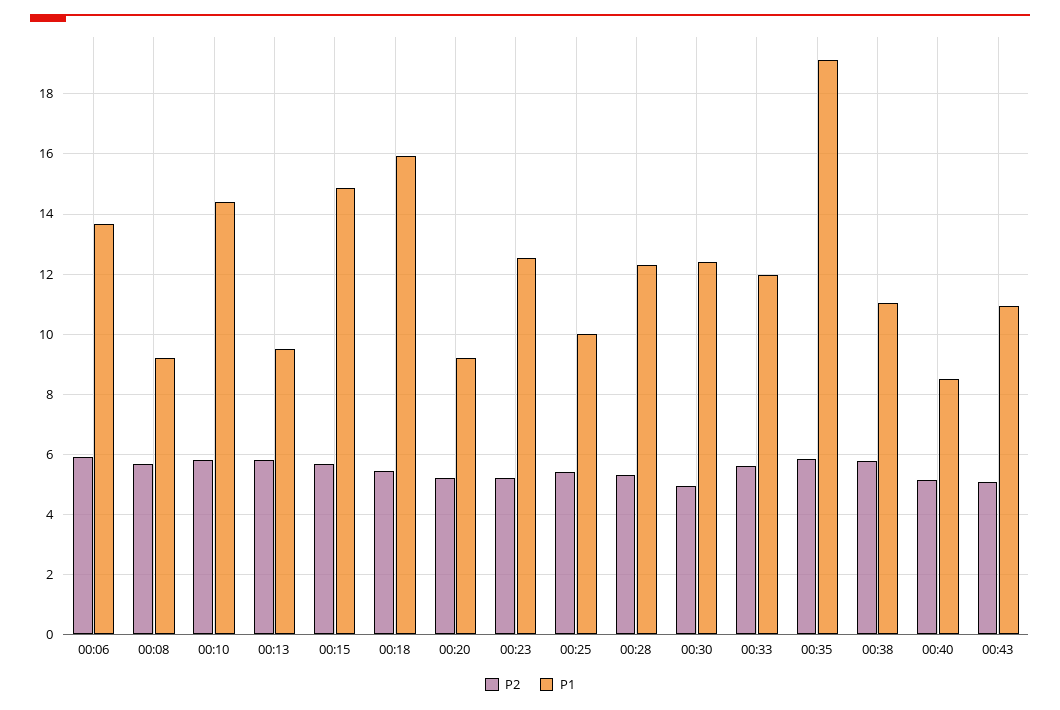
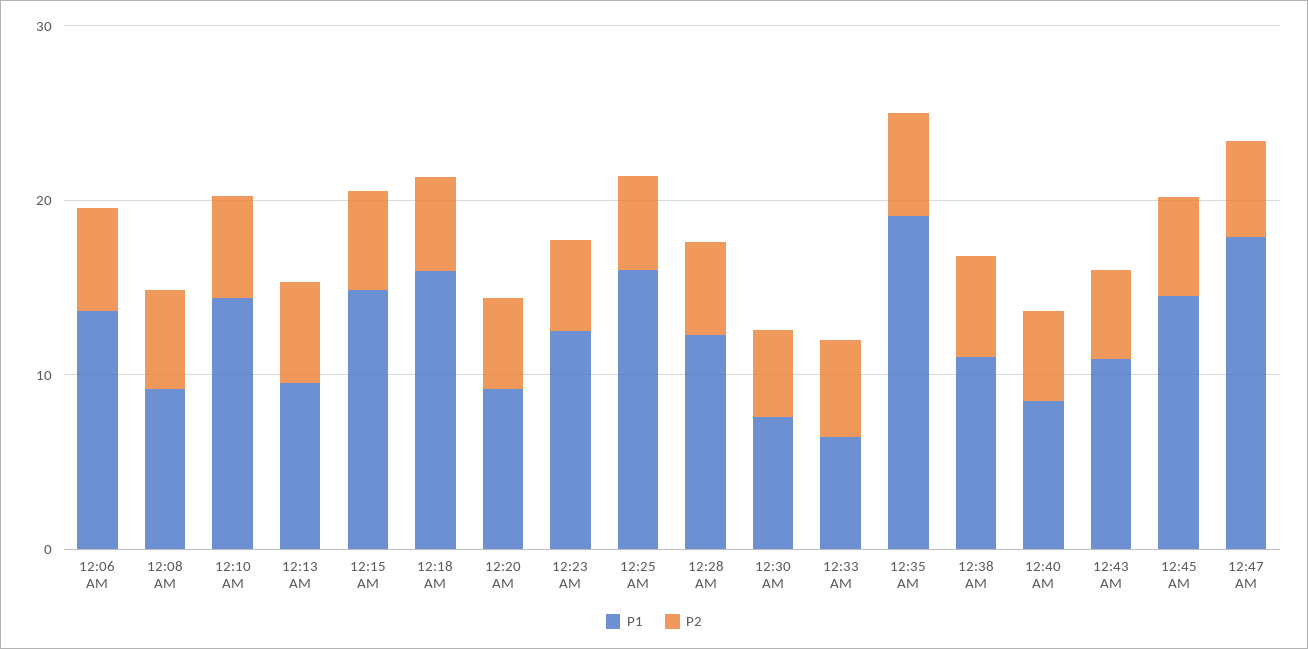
P1, 00:25: 10 -> 16
P1, 00:30: 12.4 -> 8
P1, 00:33: 12 -> 6
P1, 12:45 AM: none -> 14
P2, 12:45 AM: none -> 6
P1, 12:47 AM: none -> 18
P2, 12:47 AM: none -> 6

